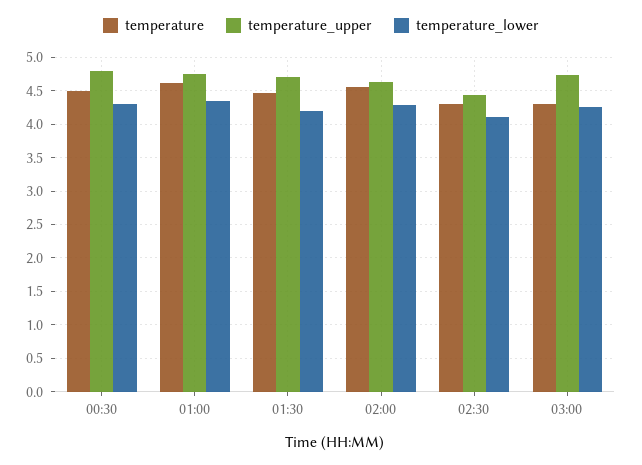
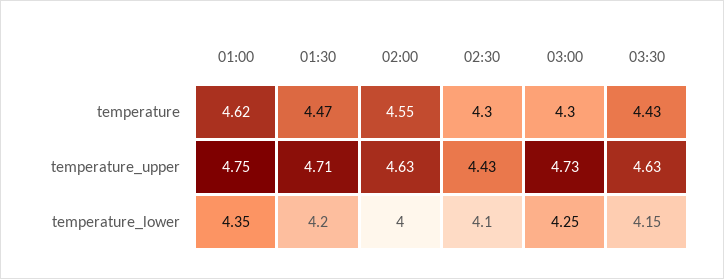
temperature, 00:30: 4.5 -> none
temperature_upper, 00:30: 4.8 -> none
temperature_lower, 00:30: 4.3 -> none
temperature_lower, 02:00: 4.3 -> 4
temperature, 03:30: none -> 4.43
temperature_upper, 03:30: none -> 4.63
temperature_lower, 03:30: none -> 4.15

